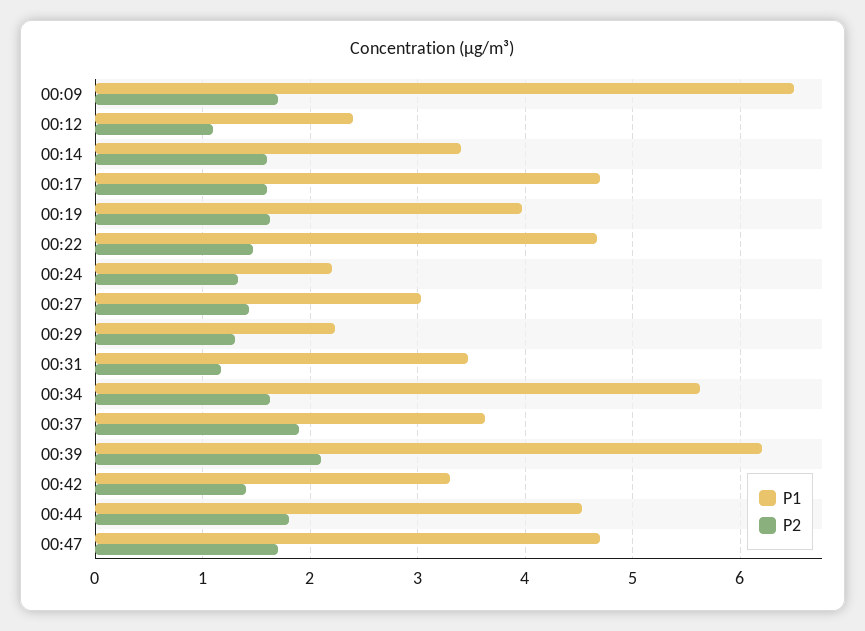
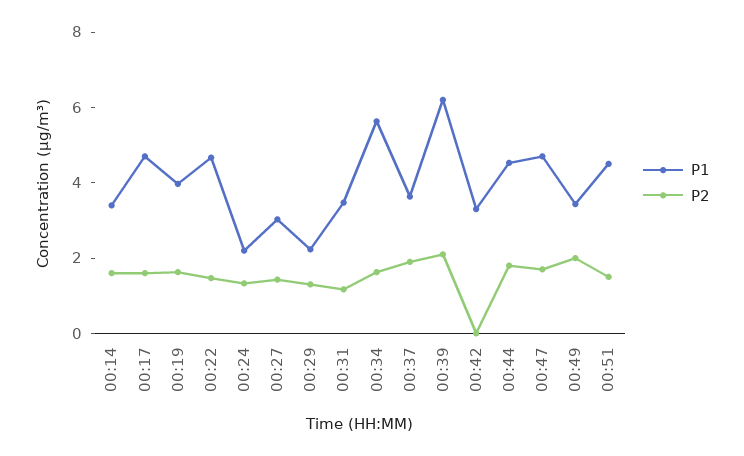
P1, 00:09: 6.5 -> none
P2, 00:09: 1.7 -> none
P1, 00:12: 2.4 -> none
P2, 00:12: 1.1 -> none
P2, 00:42: 1.4 -> 0
P1, 00:49: none -> 3.5
P2, 00:49: none -> 2
P1, 00:51: none -> 4.5
P2, 00:51: none -> 1.5

